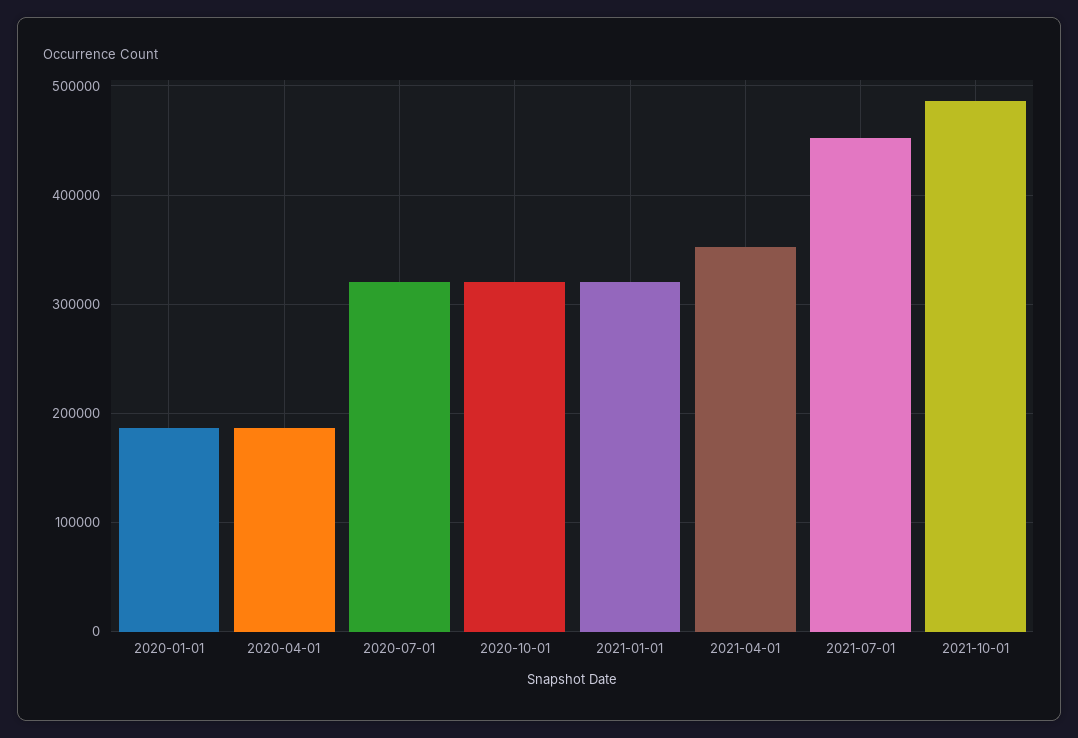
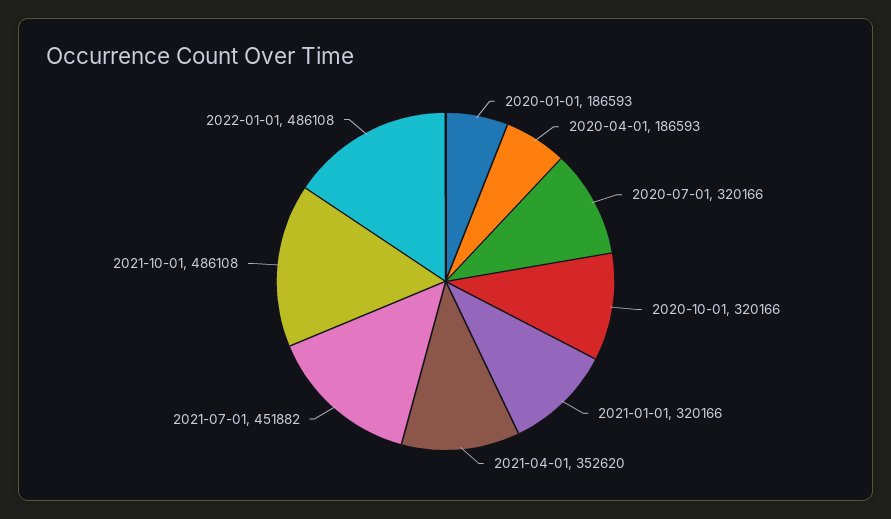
2022-01-01: none -> 486108

